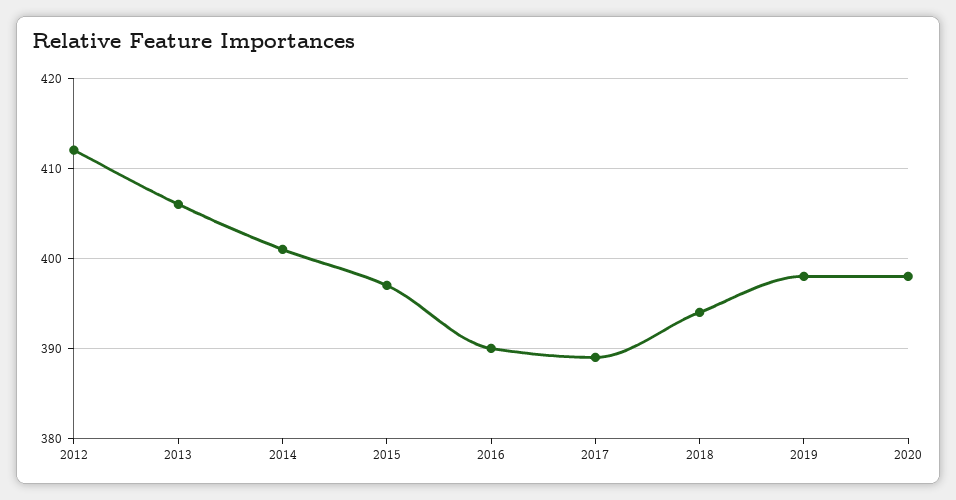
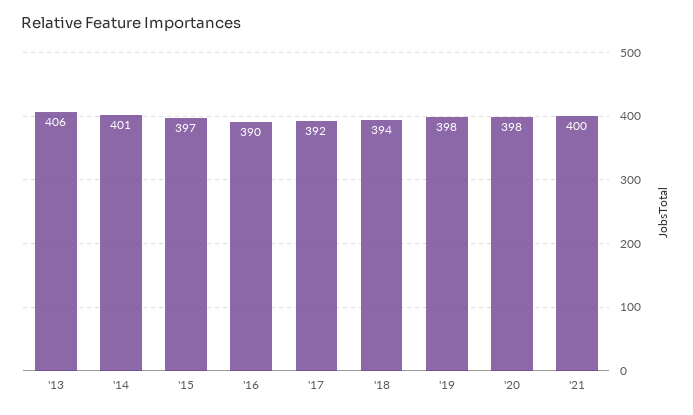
2012: 412 -> none
2017: 389 -> 392
'21: none -> 400

